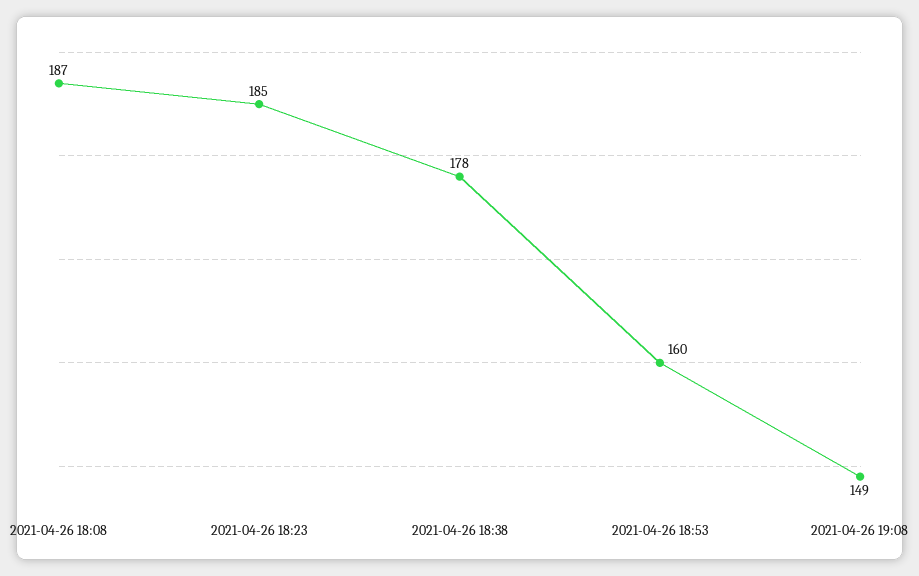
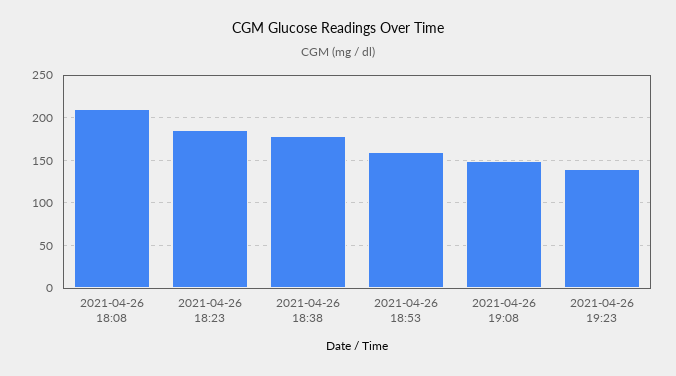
2021-04-26 18:08: 187 -> 210
2021-04-26 19:23: none -> 140

